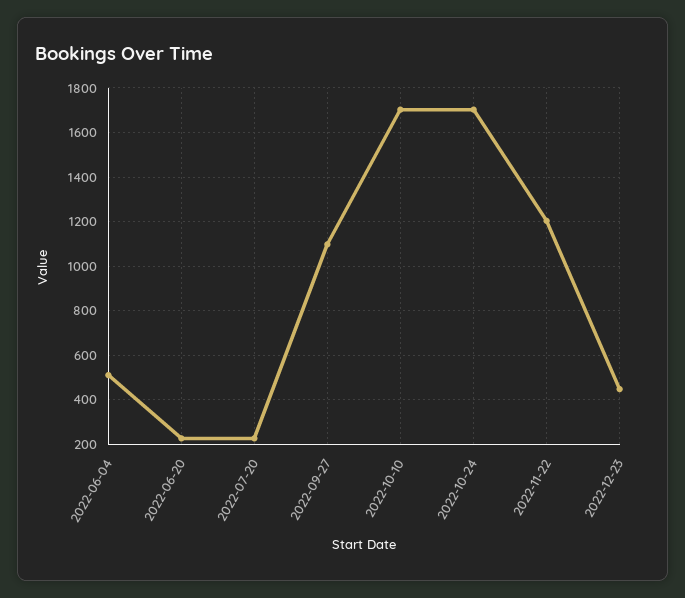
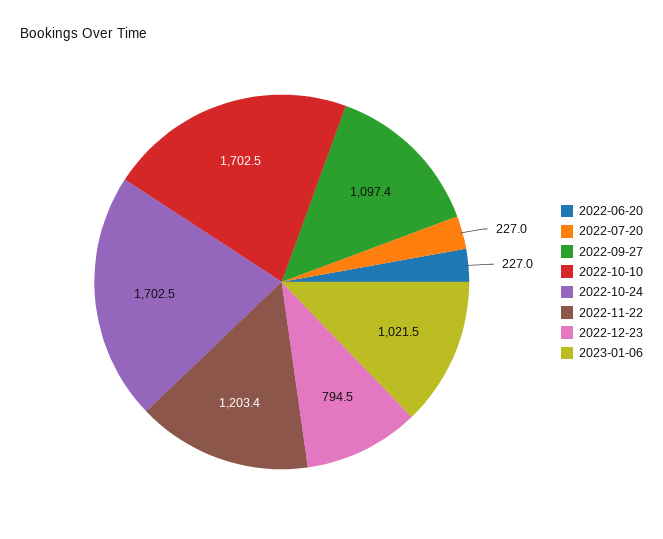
2022-06-04: 500 -> none
2022-12-23: 450 -> 794.5
2023-01-06: none -> 1021.5

